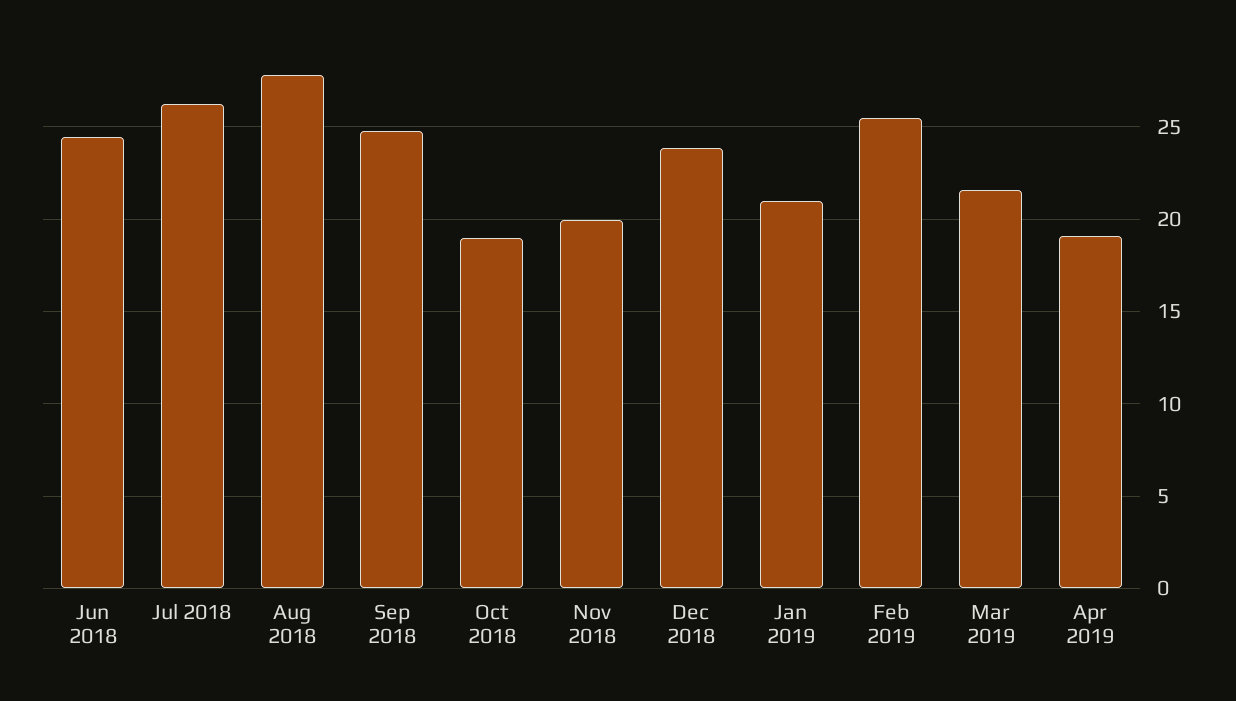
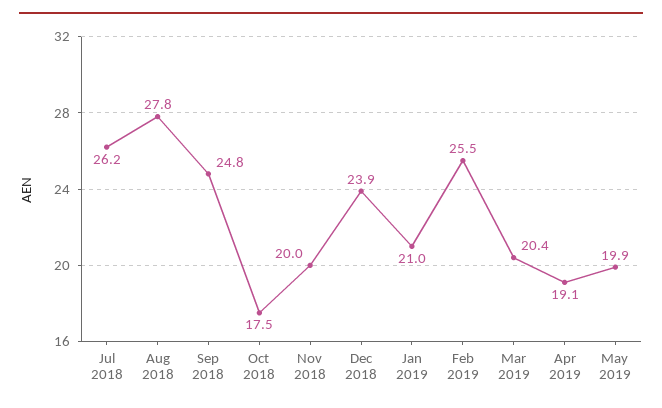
Jun 2018: 24.5 -> none
Oct 2018: 19 -> 17.5
Mar 2019: 21.5 -> 20.4
May 2019: none -> 19.9

